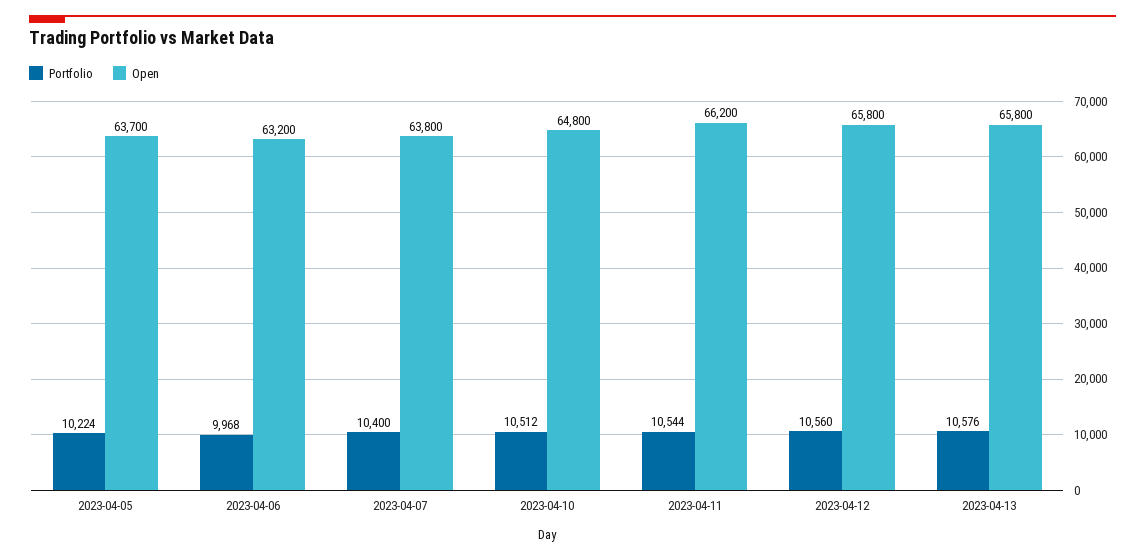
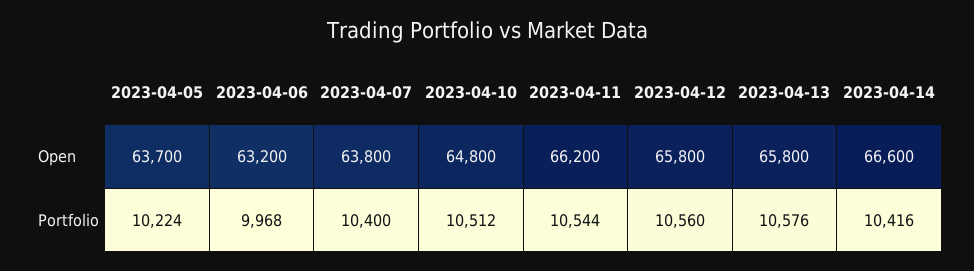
Open, 2023-04-14: none -> 66600
Portfolio, 2023-04-14: none -> 10416

